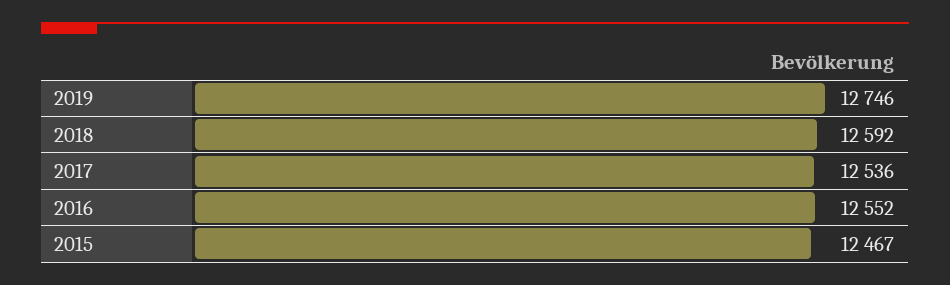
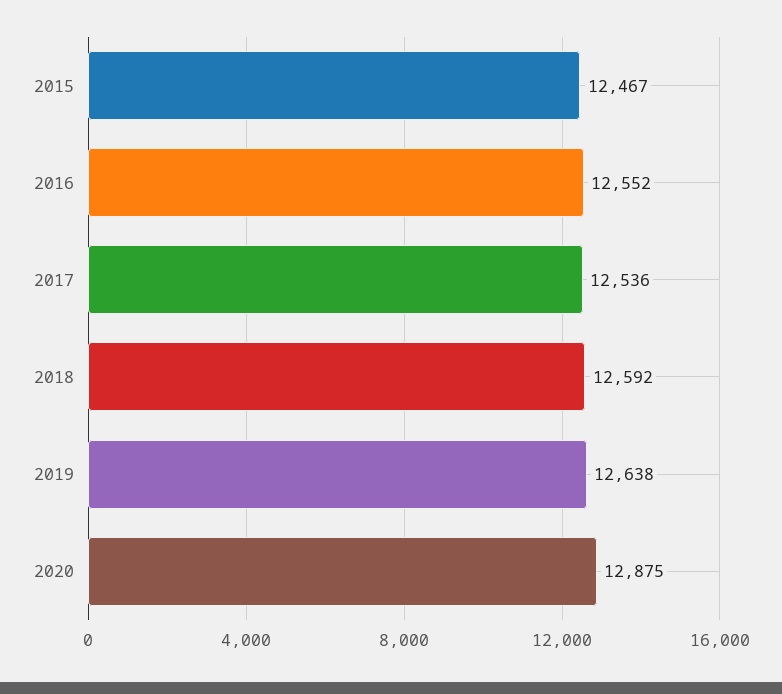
2019: 12746 -> 12638
2020: none -> 12875

